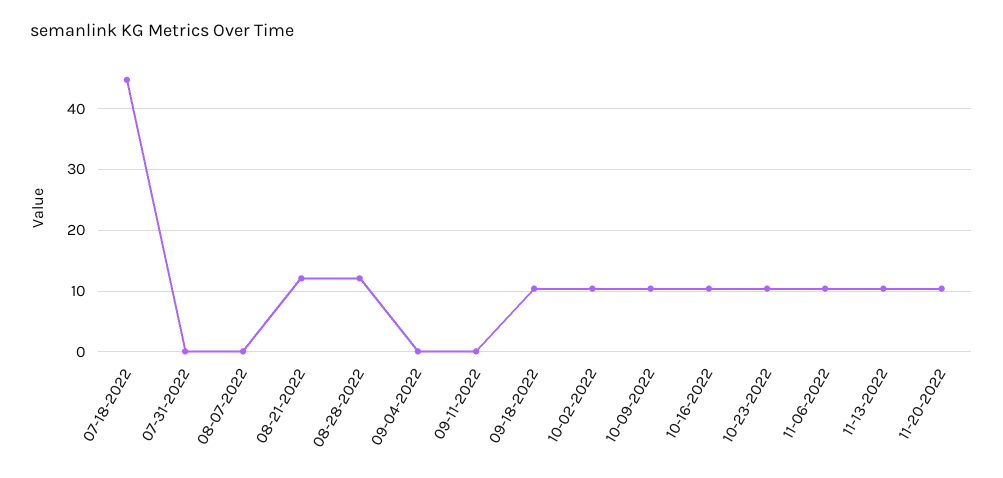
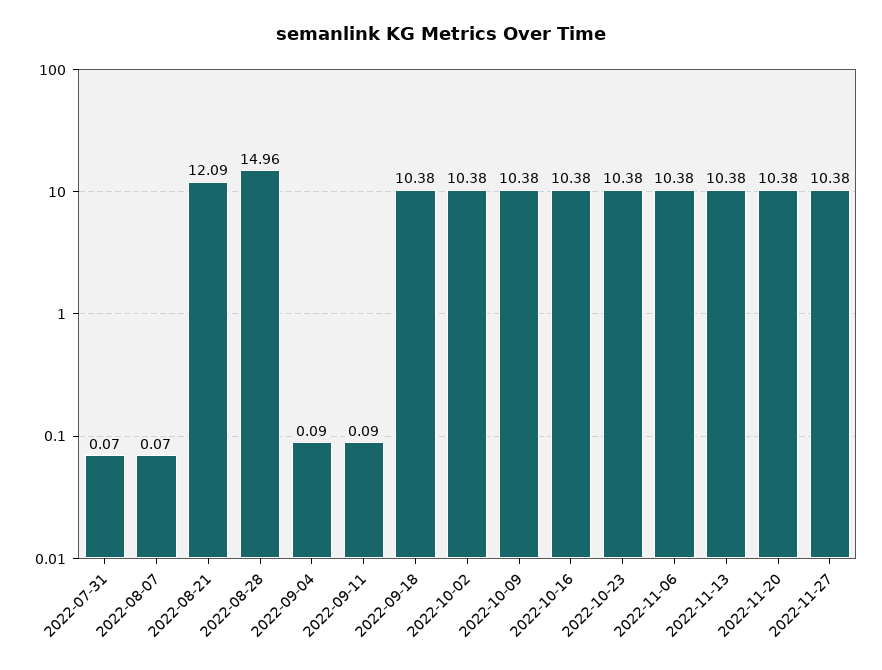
07-18-2022: 45 -> none
08-28-2022: 12 -> 14.96
2022-11-27: none -> 10.38

